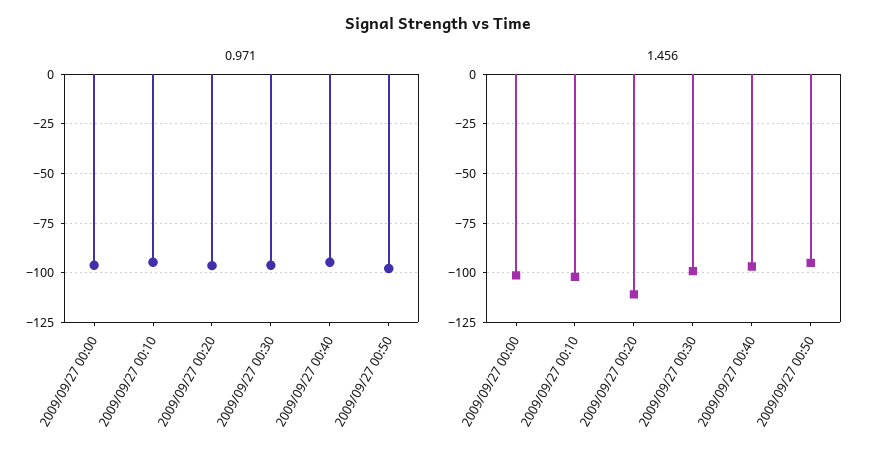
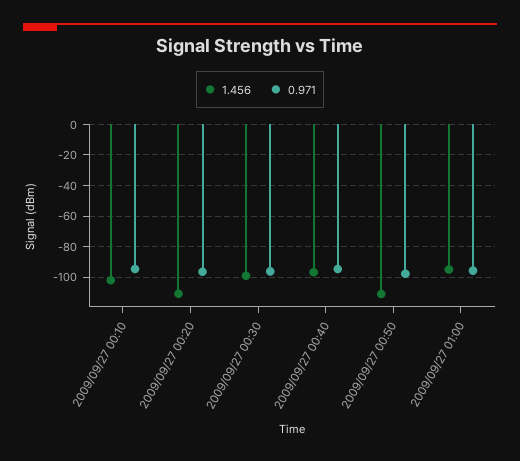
0.971, 2009/09/27 00:00: -95 -> none
1.456, 2009/09/27 00:00: -100 -> none
1.456, 2009/09/27 00:50: -95 -> -110
1.456, 2009/09/27 01:00: none -> -95
0.971, 2009/09/27 01:00: none -> -95

